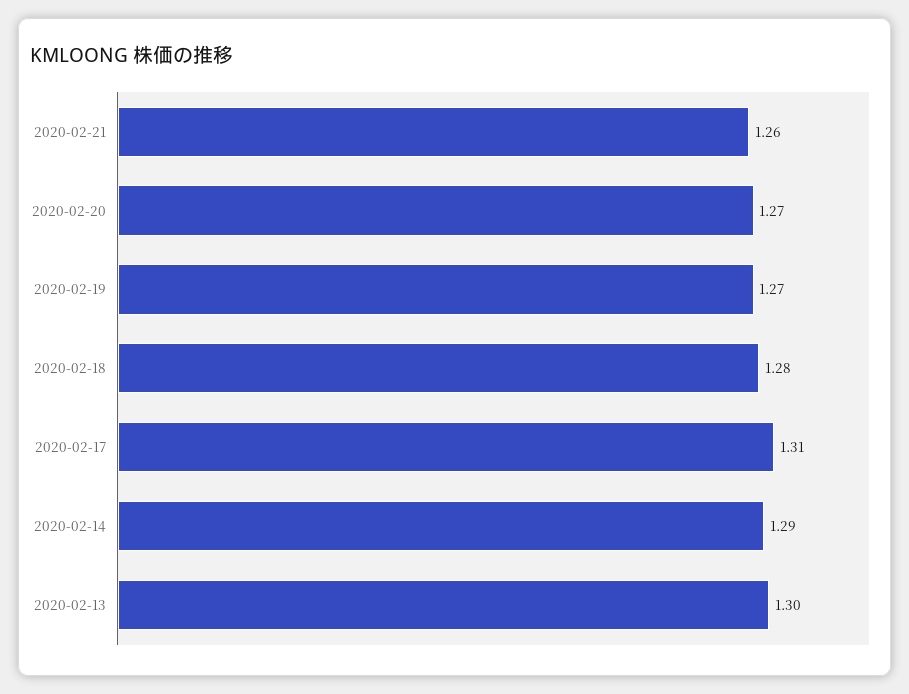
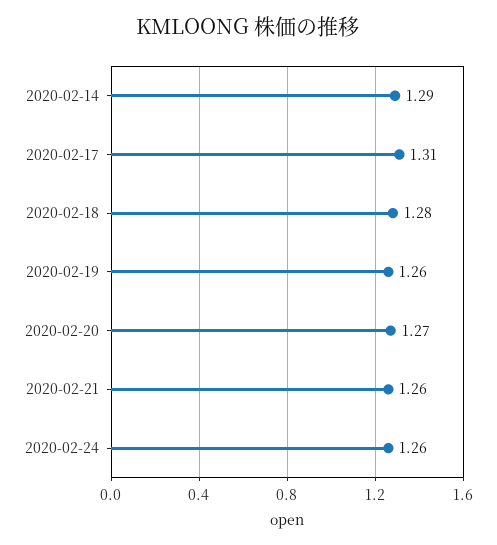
2020-02-19: 1.27 -> 1.26
2020-02-13: 1.3 -> none
2020-02-24: none -> 1.26

